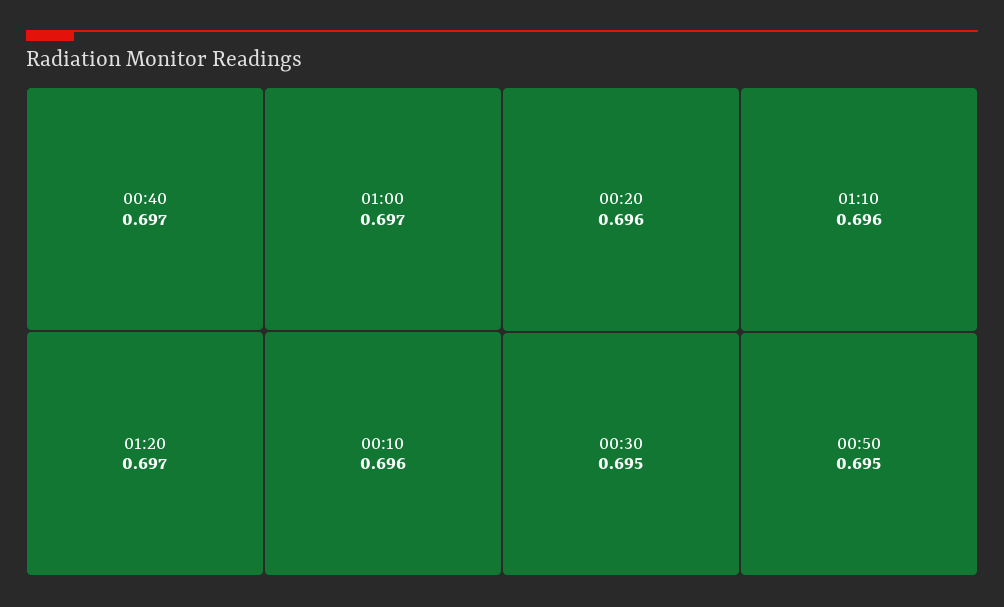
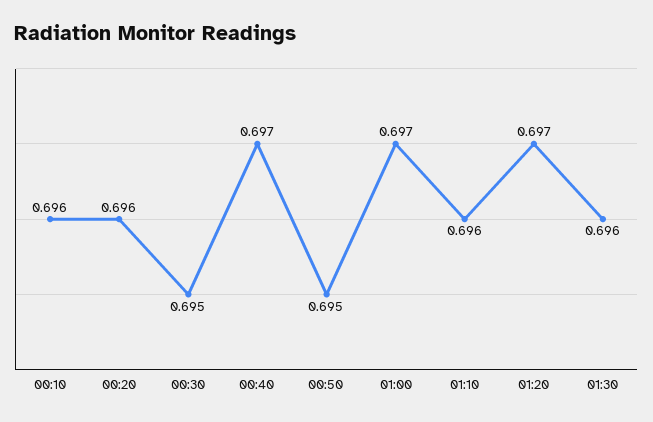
01:30: none -> 0.696

